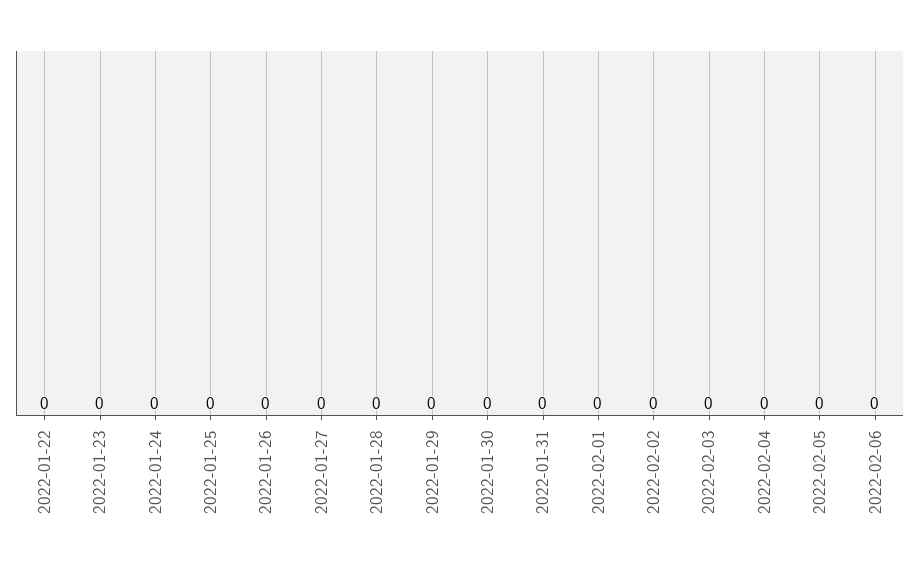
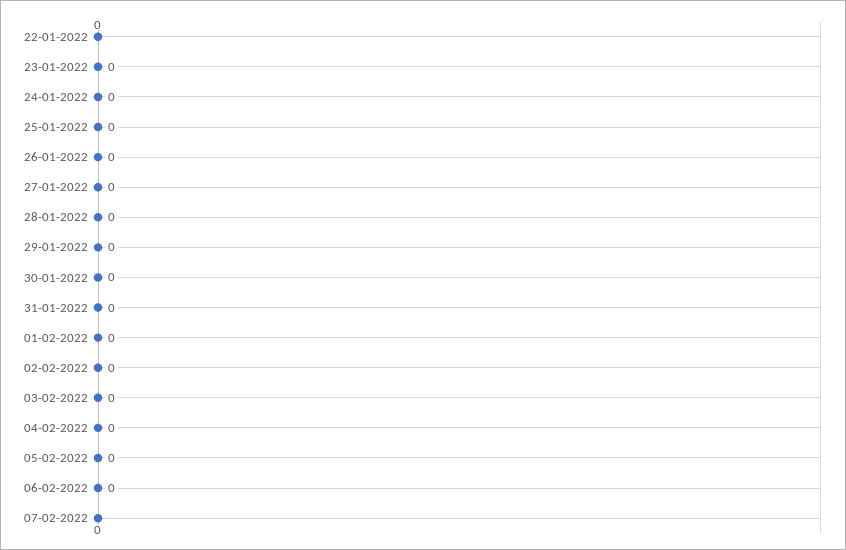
07-02-2022: none -> 0

